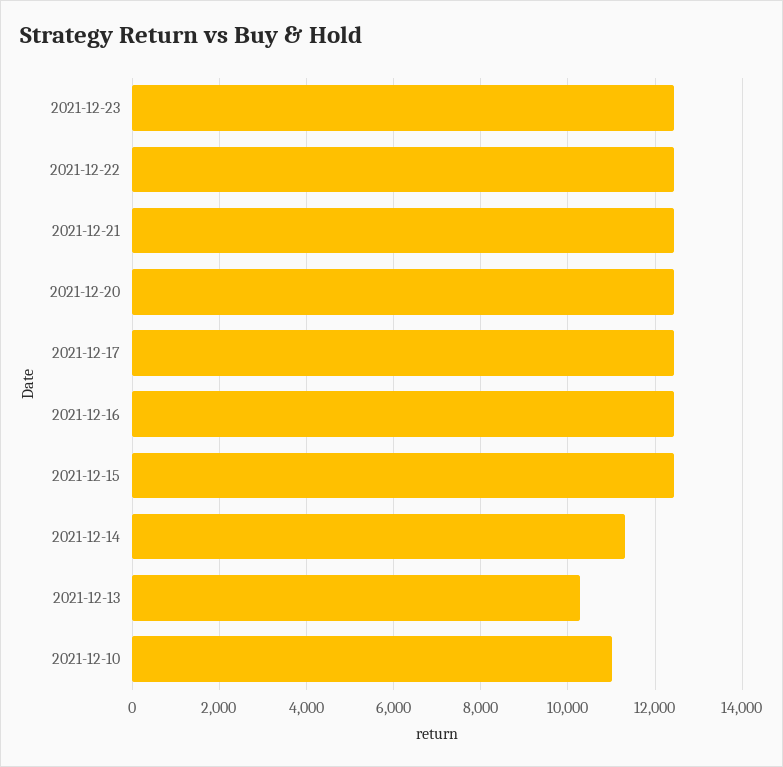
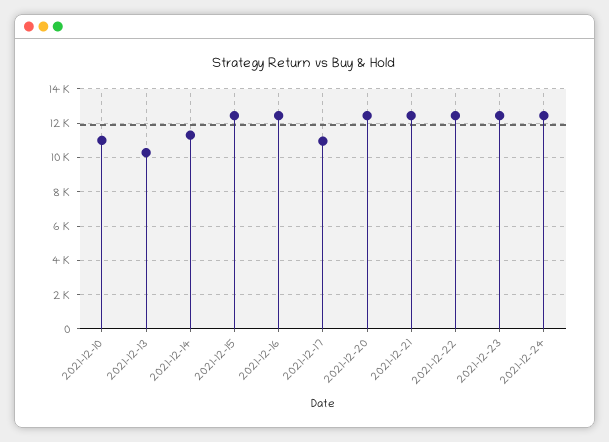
2021-12-17: 12400 -> 11000
2021-12-24: none -> 12500

